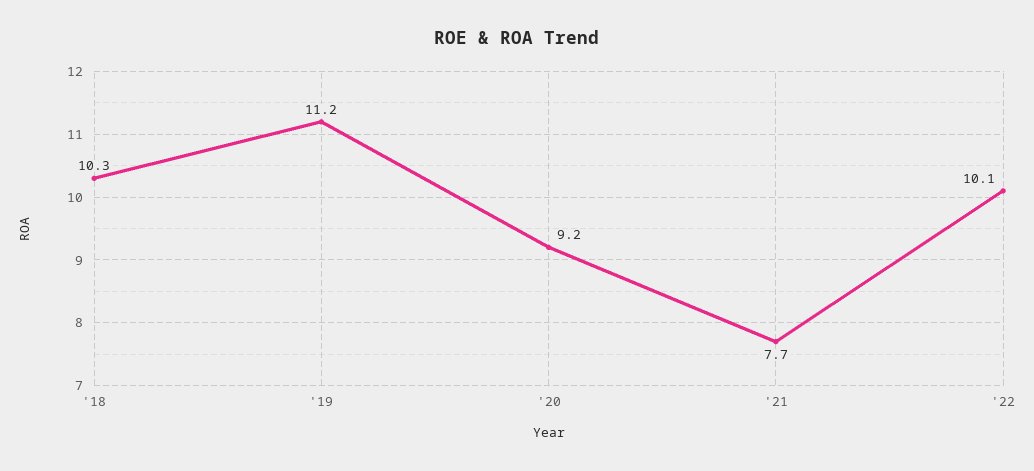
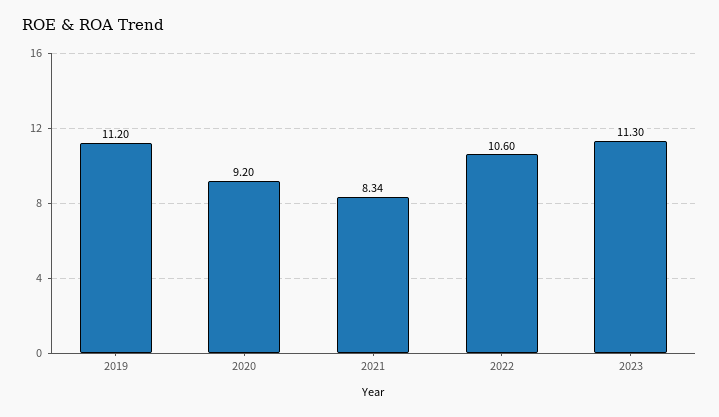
'18: 10.3 -> none
'21: 7.7 -> 8.34
'22: 10.1 -> 10.6
2023: none -> 11.3

